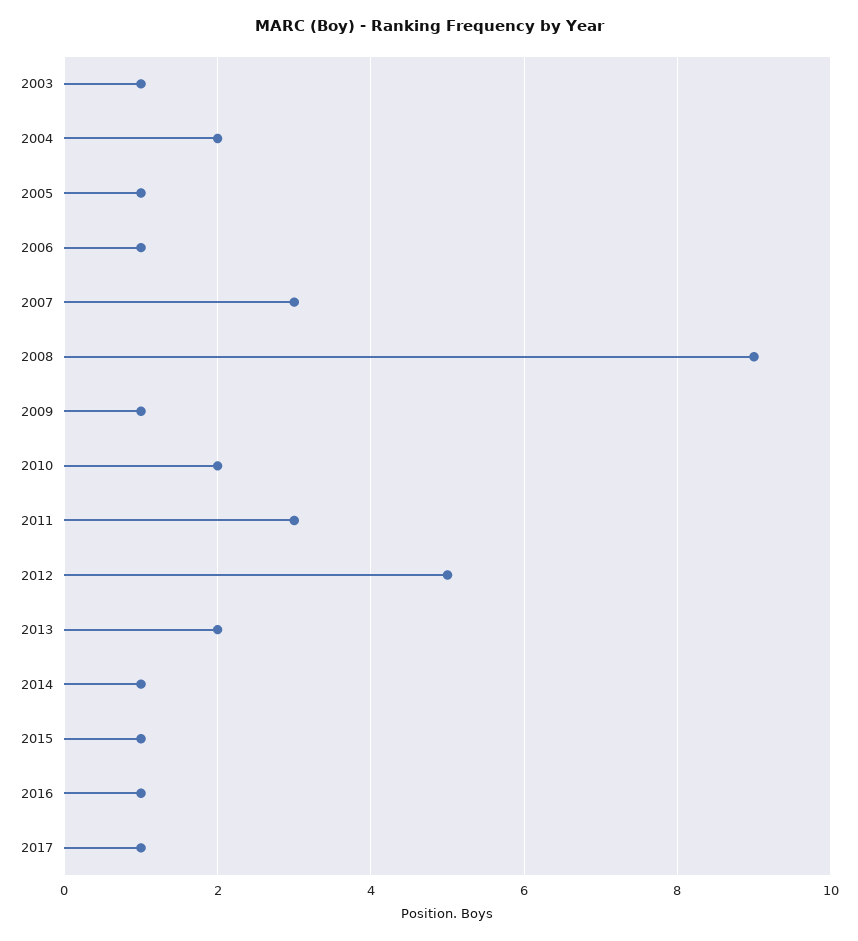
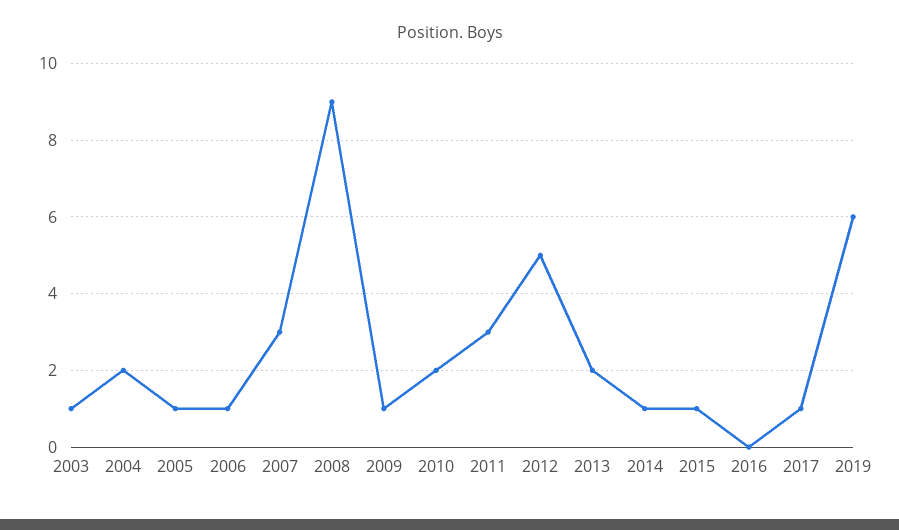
2016: 1 -> 0
2019: none -> 6

